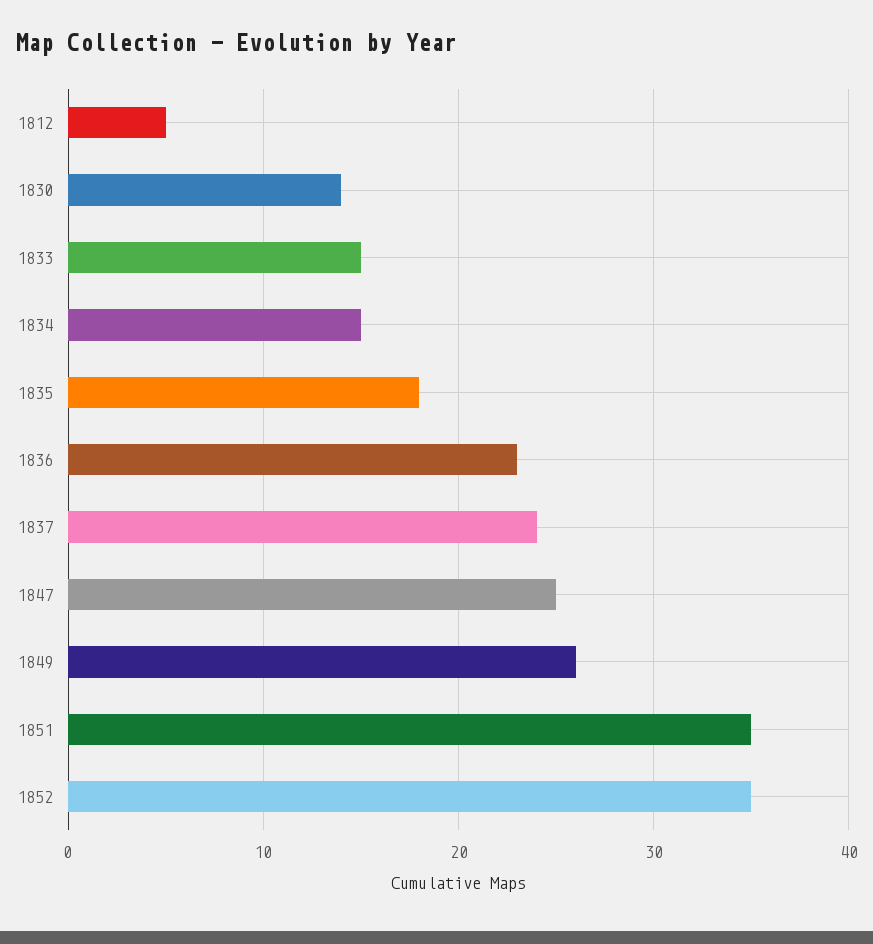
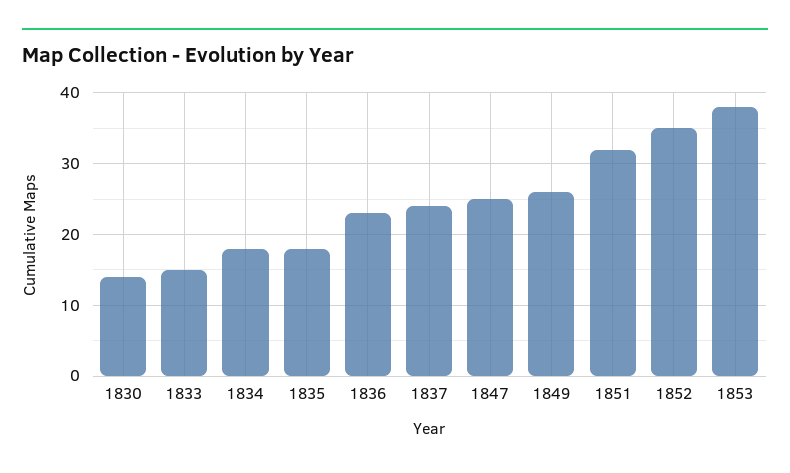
1812: 5 -> none
1834: 15 -> 18
1851: 35 -> 32
1853: none -> 38

